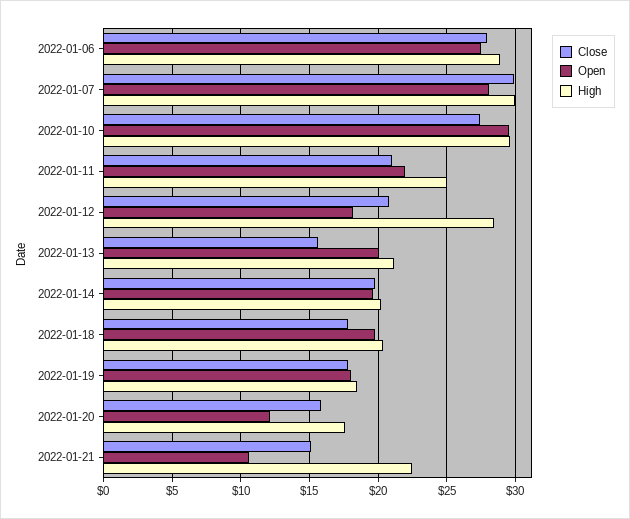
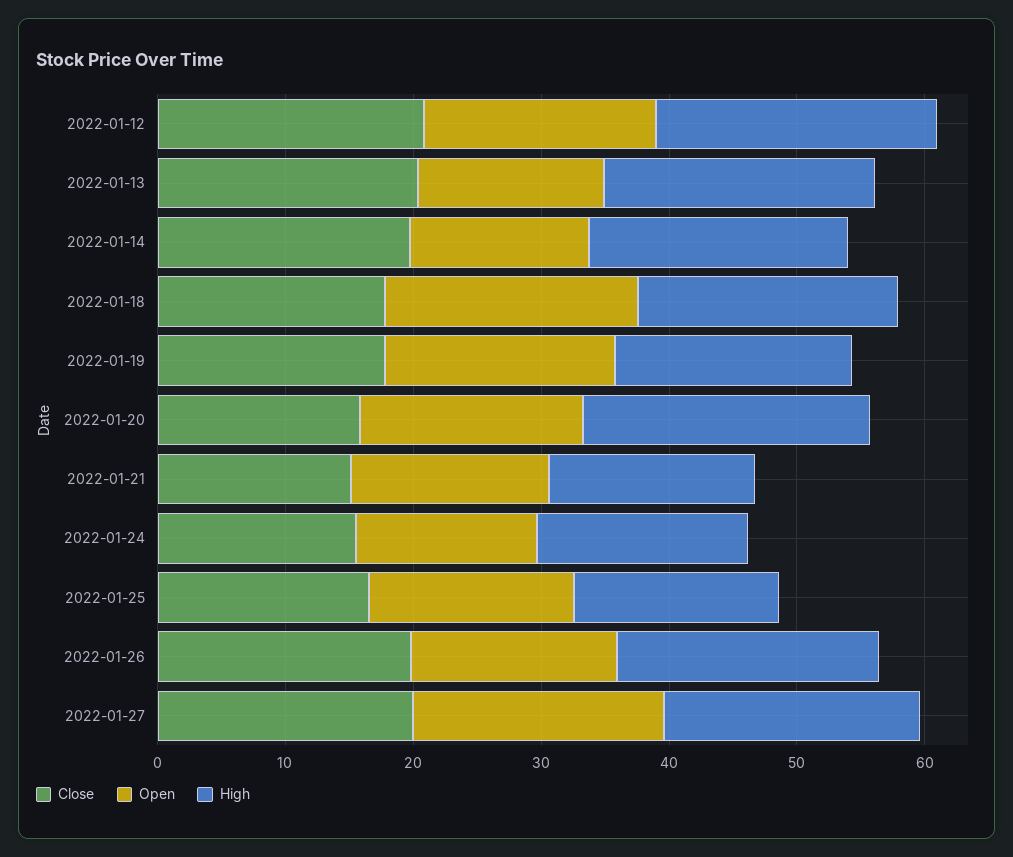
Close, 2022-01-06: 28 -> none
Open, 2022-01-06: 27.5 -> none
High, 2022-01-06: 29 -> none
Close, 2022-01-07: 30 -> none
Open, 2022-01-07: 28 -> none
High, 2022-01-07: 30 -> none
Close, 2022-01-10: 27.5 -> none
Open, 2022-01-10: 29.5 -> none
High, 2022-01-10: 29.5 -> none
Close, 2022-01-11: 21 -> none
Open, 2022-01-11: 22 -> none
High, 2022-01-11: 25 -> none
High, 2022-01-12: 28.5 -> 22
Close, 2022-01-13: 15.5 -> 20
Open, 2022-01-13: 20 -> 14
Open, 2022-01-14: 19.5 -> 14
Open, 2022-01-20: 12 -> 18
High, 2022-01-20: 17.5 -> 22
Open, 2022-01-21: 10.5 -> 16
High, 2022-01-21: 22.5 -> 16
Close, 2022-01-24: none -> 16
Open, 2022-01-24: none -> 14
High, 2022-01-24: none -> 16
Close, 2022-01-25: none -> 16
Open, 2022-01-25: none -> 16
High, 2022-01-25: none -> 16
Close, 2022-01-26: none -> 20
Open, 2022-01-26: none -> 16
High, 2022-01-26: none -> 20
Close, 2022-01-27: none -> 20
Open, 2022-01-27: none -> 20
High, 2022-01-27: none -> 20

